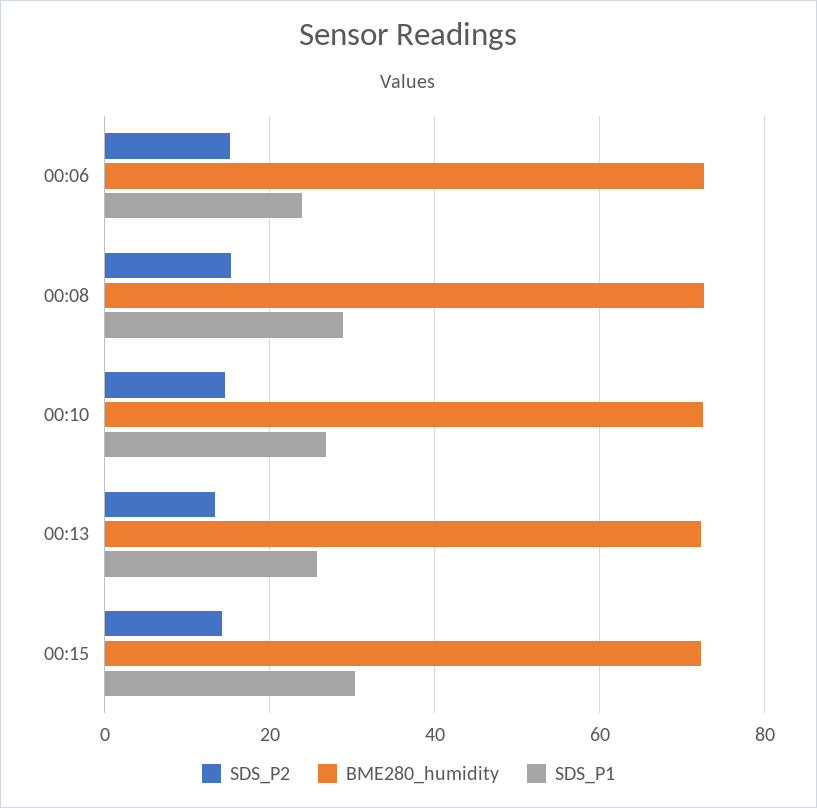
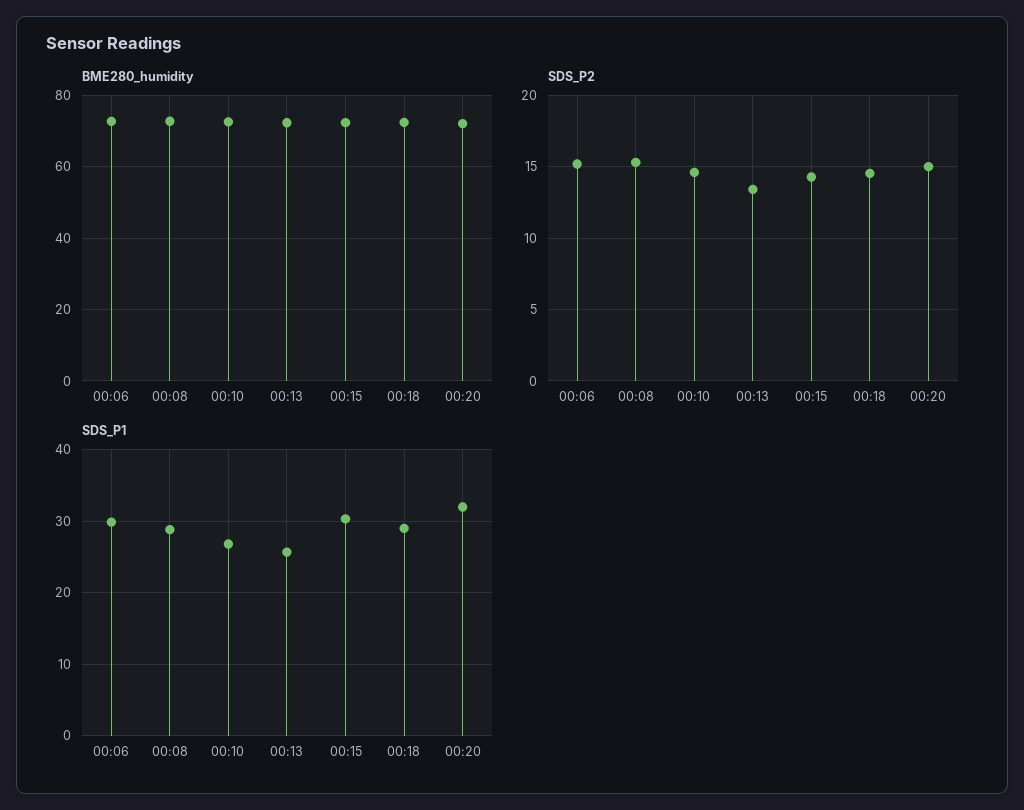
SDS_P1, 00:06: 24 -> 30
BME280_humidity, 00:18: none -> 72
BME280_humidity, 00:20: none -> 72
SDS_P2, 00:18: none -> 14.5
SDS_P2, 00:20: none -> 15
SDS_P1, 00:18: none -> 29
SDS_P1, 00:20: none -> 32

